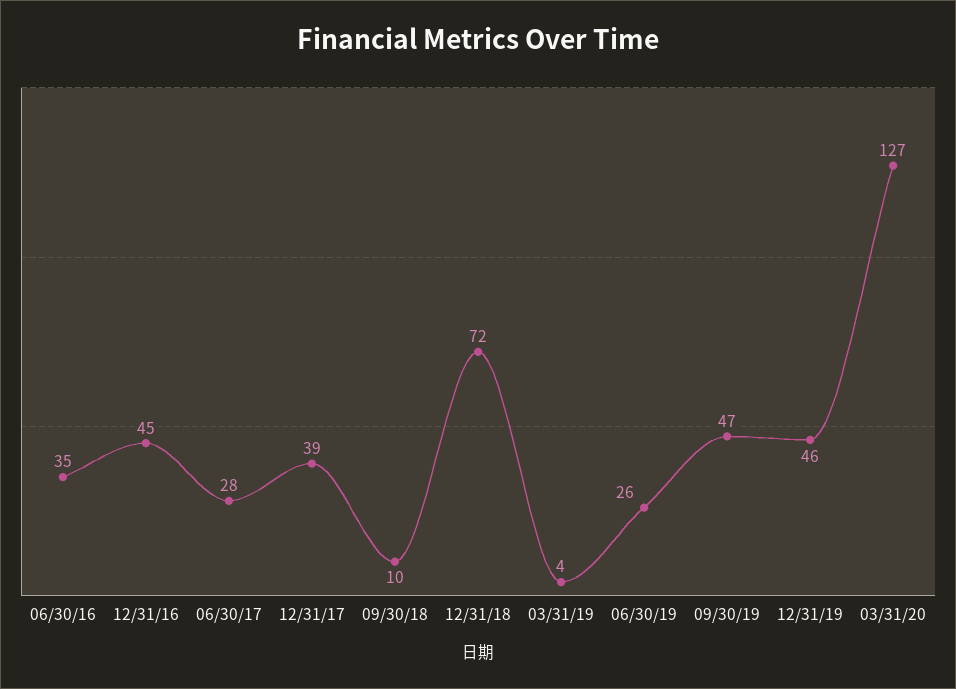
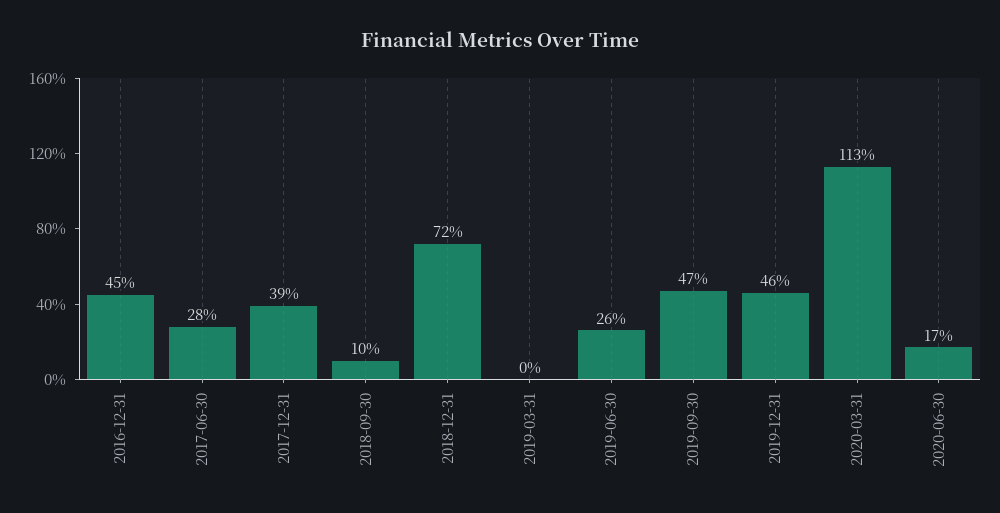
06/30/16: 35 -> none
03/31/19: 4 -> 0
03/31/20: 127 -> 113
2020-06-30: none -> 17

